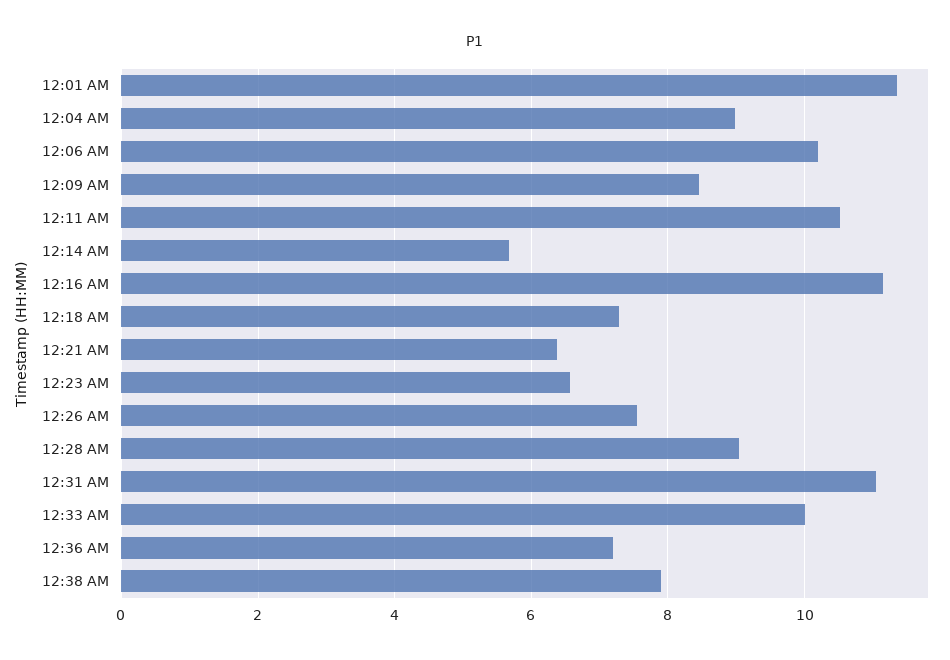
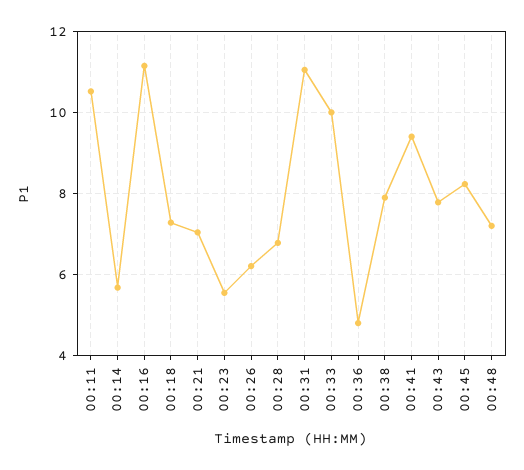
12:01 AM: 11.4 -> none
12:04 AM: 9 -> none
12:06 AM: 10.2 -> none
12:09 AM: 8.4 -> none
12:21 AM: 6.4 -> 7
12:23 AM: 6.6 -> 5.6
12:26 AM: 7.6 -> 6.2
12:28 AM: 9 -> 6.8
12:36 AM: 7.2 -> 4.8
00:41: none -> 9.4
00:43: none -> 7.8
00:45: none -> 8.2
00:48: none -> 7.2

